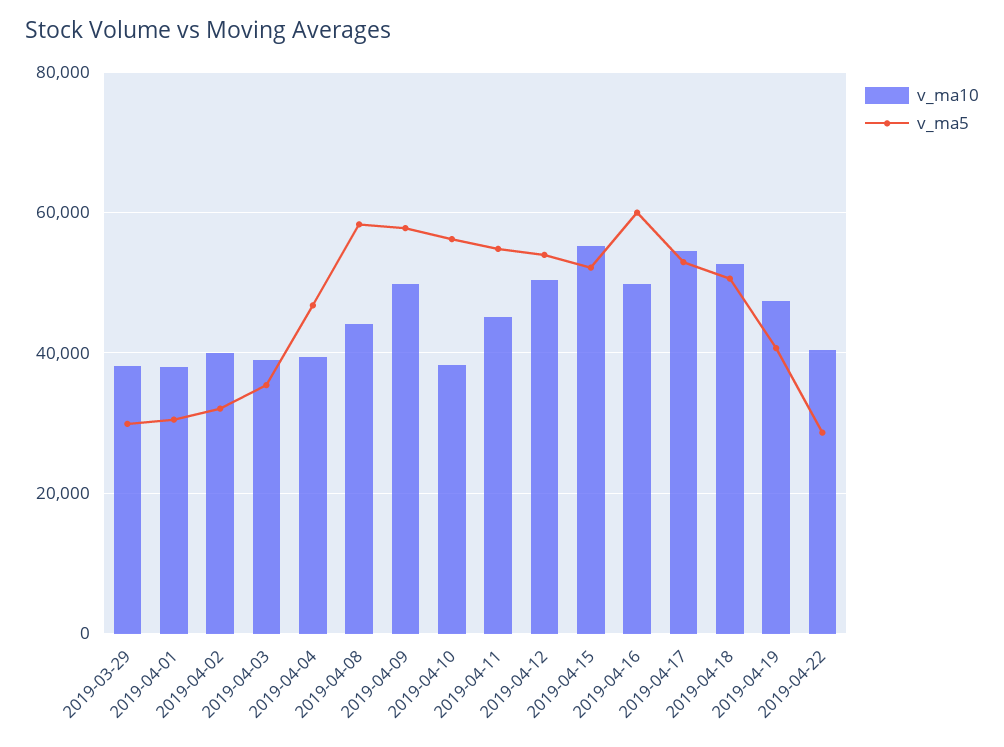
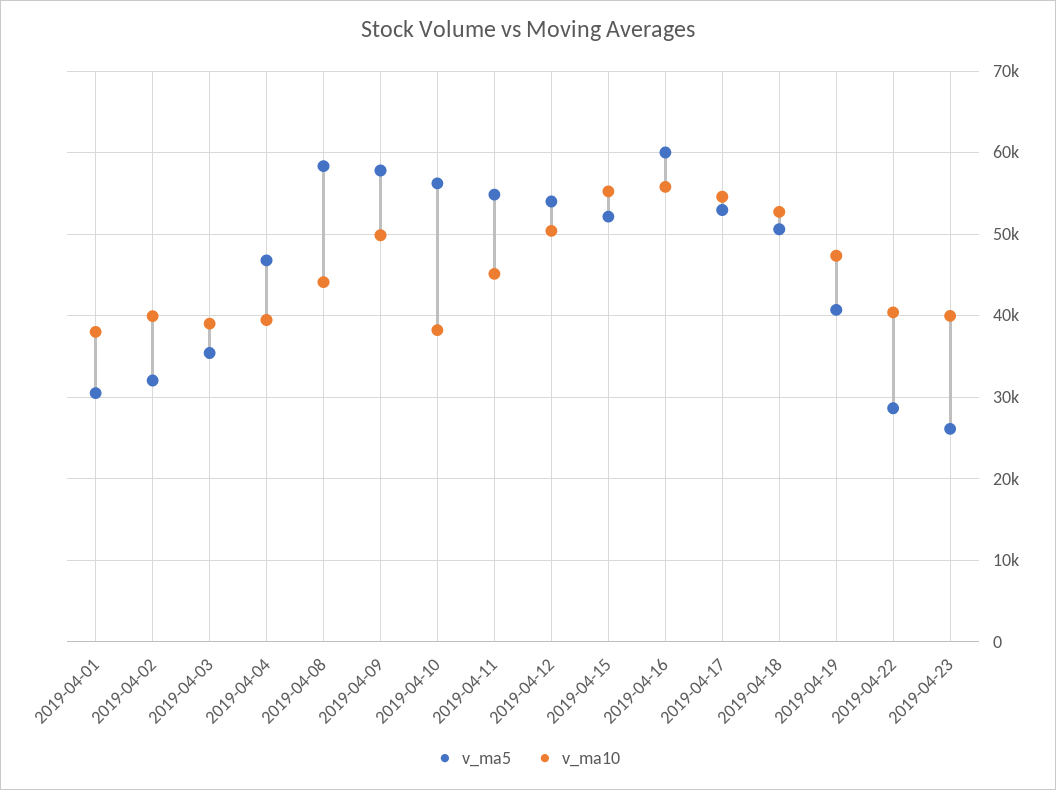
v_ma10, 2019-03-29: 38000 -> none
v_ma5, 2019-03-29: 30000 -> none
v_ma10, 2019-04-16: 50000 -> 56000
v_ma5, 2019-04-23: none -> 26000
v_ma10, 2019-04-23: none -> 40000

